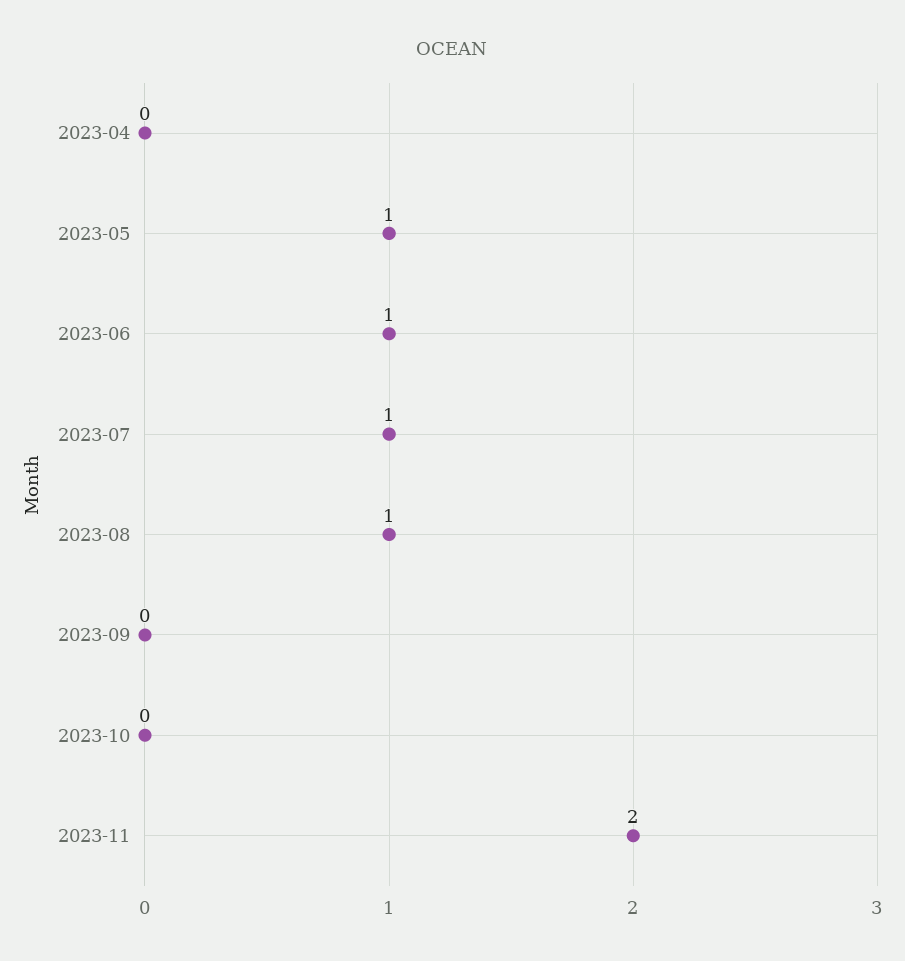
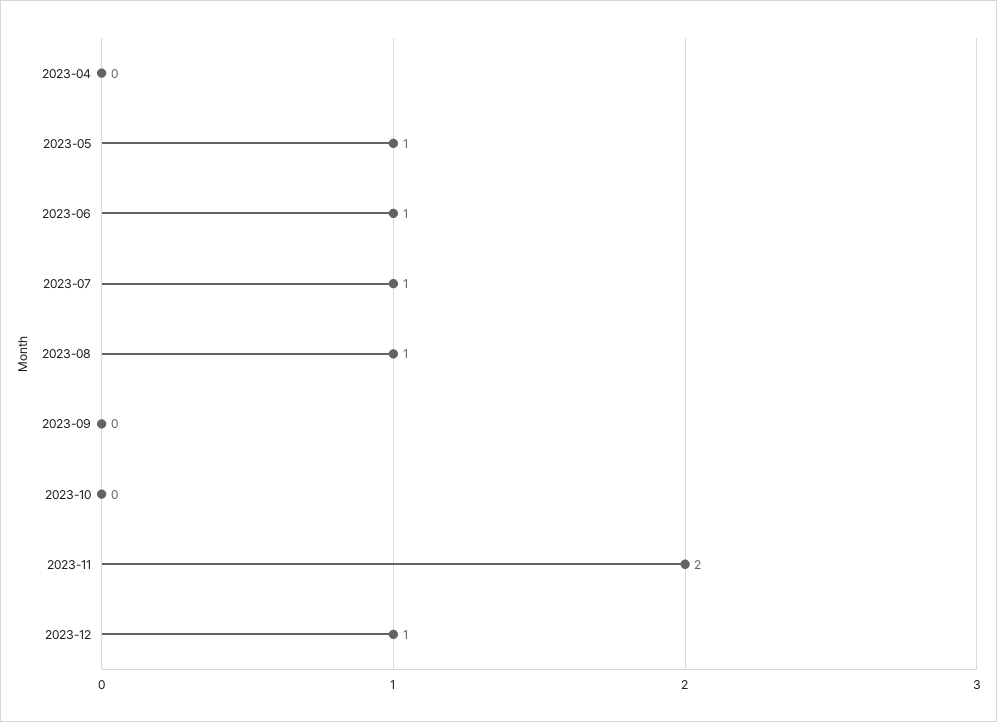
2023-12: none -> 1

